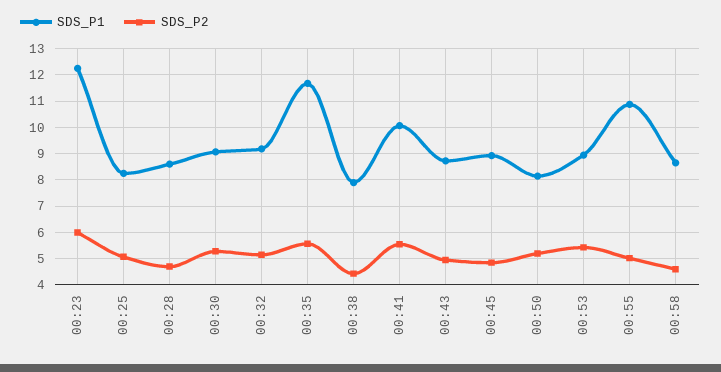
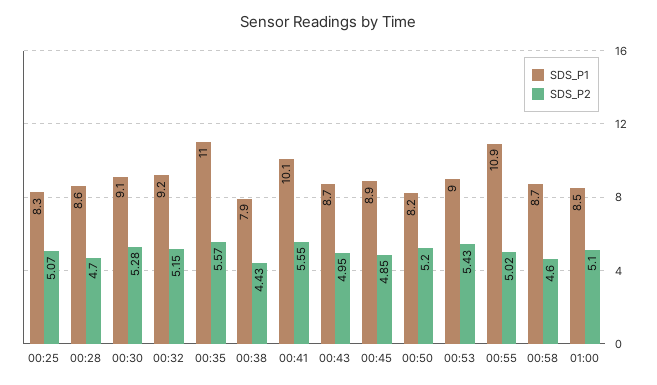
SDS_P1, 00:23: 12.25 -> none
SDS_P2, 00:23: 6 -> none
SDS_P1, 00:35: 11.75 -> 11
SDS_P1, 01:00: none -> 8.5
SDS_P2, 01:00: none -> 5.1

